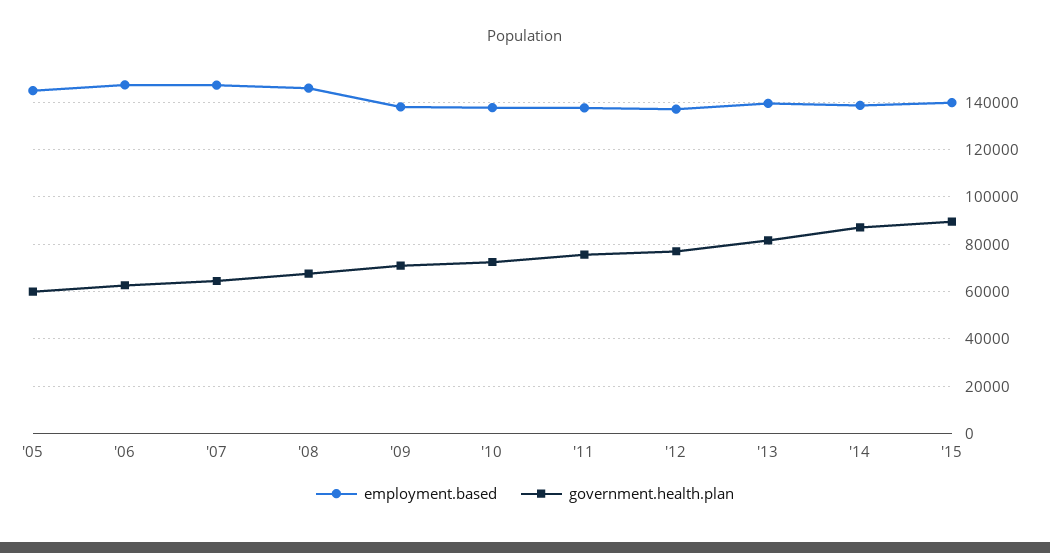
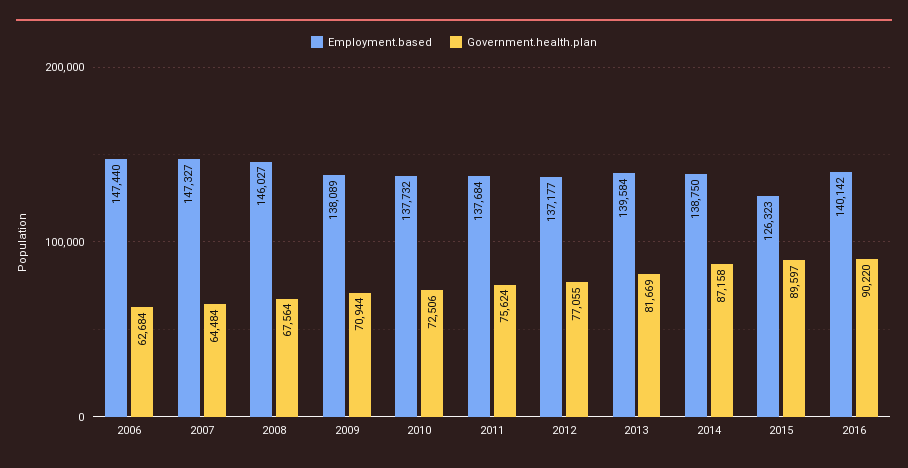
employment.based, '05: 145000 -> none
government.health.plan, '05: 60000 -> none
employment.based, '15: 140000 -> 126323
employment.based, 2016: none -> 140142
government.health.plan, 2016: none -> 90220

